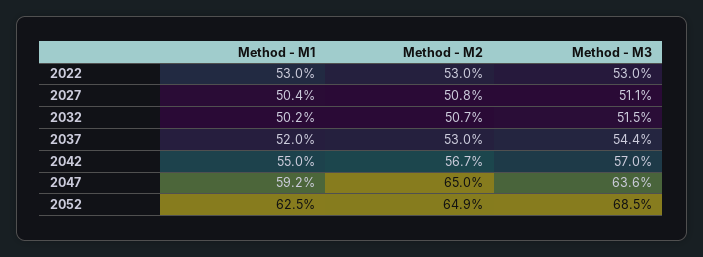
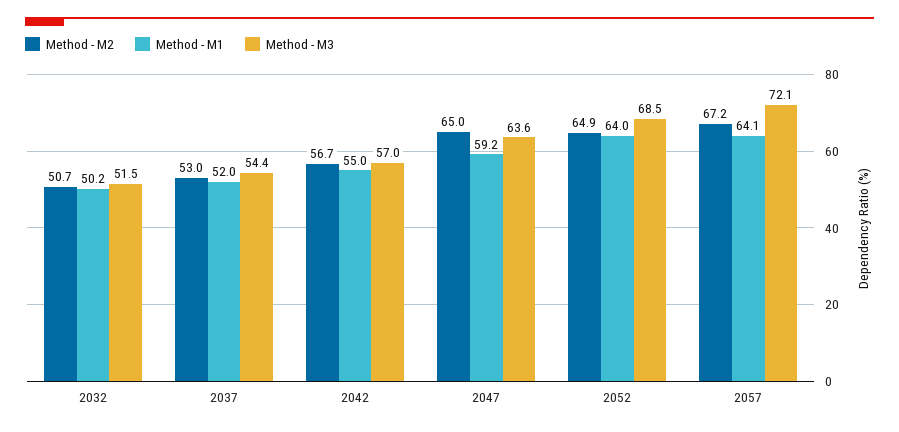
Method - M1, 2022: 53 -> none
Method - M2, 2022: 53 -> none
Method - M3, 2022: 53 -> none
Method - M1, 2027: 50.4 -> none
Method - M2, 2027: 50.8 -> none
Method - M3, 2027: 51.1 -> none
Method - M1, 2052: 62.5 -> 64
Method - M2, 2057: none -> 67.2
Method - M1, 2057: none -> 64.1
Method - M3, 2057: none -> 72.1

